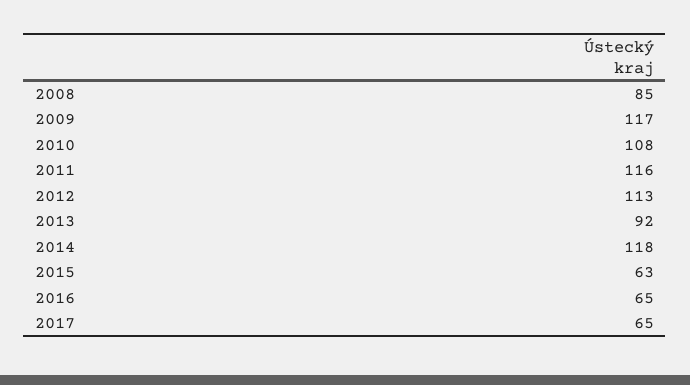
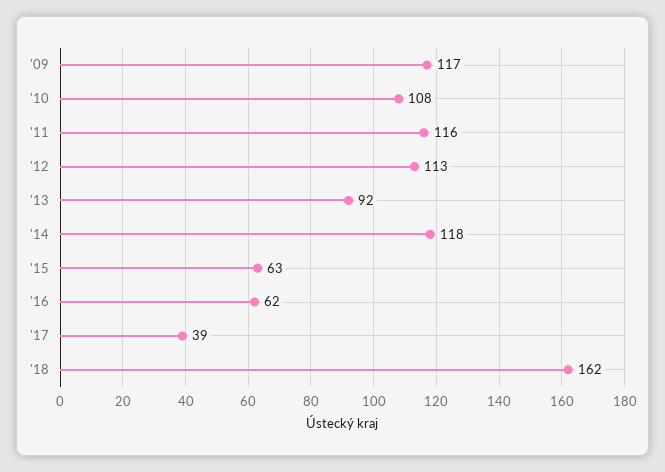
2008: 85 -> none
2016: 65 -> 62
2017: 65 -> 39
'18: none -> 162

